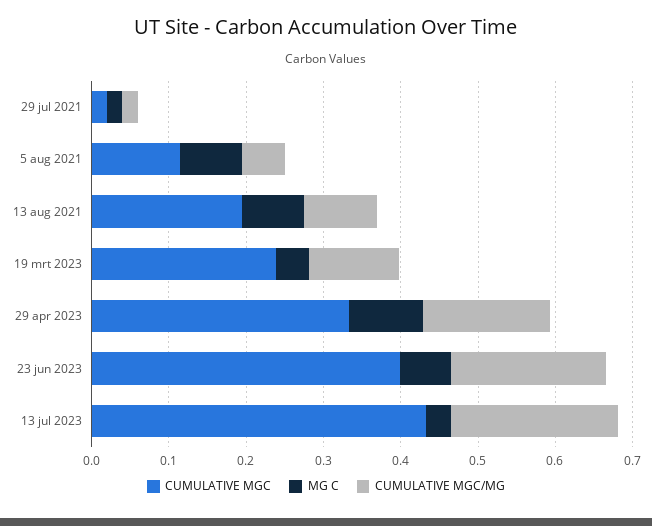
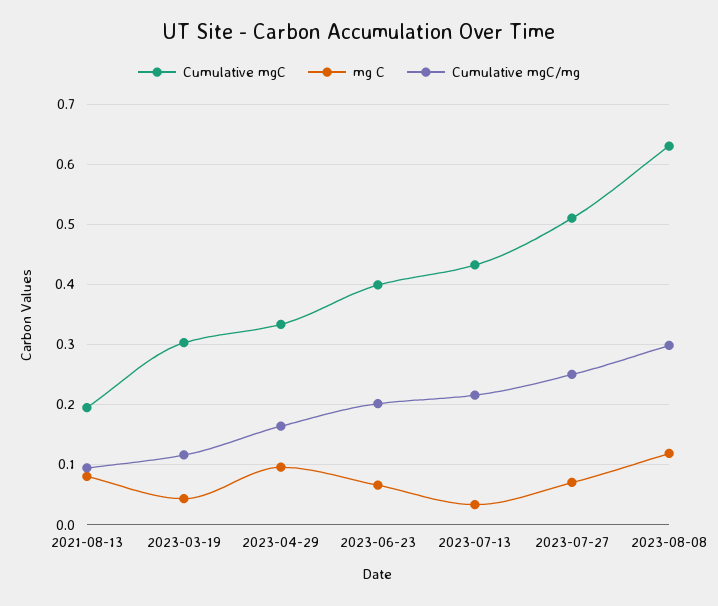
CUMULATIVE MGC, 29 jul 2021: 0.02 -> none
MG C, 29 jul 2021: 0.02 -> none
CUMULATIVE MGC/MG, 29 jul 2021: 0.02 -> none
CUMULATIVE MGC, 5 aug 2021: 0.12 -> none
MG C, 5 aug 2021: 0.08 -> none
CUMULATIVE MGC/MG, 5 aug 2021: 0.06 -> none
CUMULATIVE MGC, 19 mrt 2023: 0.24 -> 0.3
CUMULATIVE MGC, 2023-07-27: none -> 0.51
MG C, 2023-07-27: none -> 0.07
CUMULATIVE MGC/MG, 2023-07-27: none -> 0.25
CUMULATIVE MGC, 2023-08-08: none -> 0.63
MG C, 2023-08-08: none -> 0.12
CUMULATIVE MGC/MG, 2023-08-08: none -> 0.3

